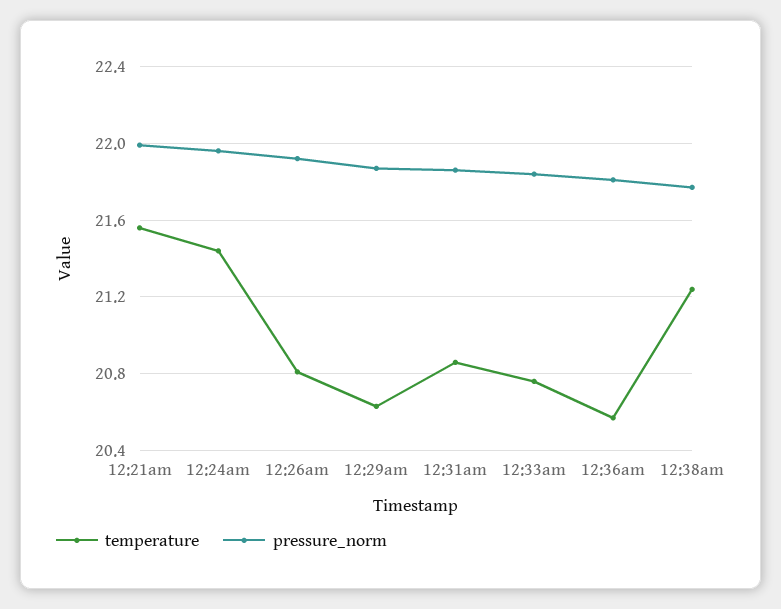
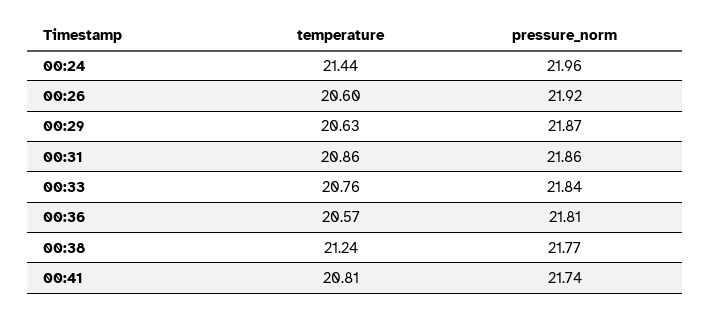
temperature, 12:21am: 21.55 -> none
pressure_norm, 12:21am: 22 -> none
temperature, 12:26am: 20.8 -> 20.6
temperature, 00:41: none -> 20.81
pressure_norm, 00:41: none -> 21.74

